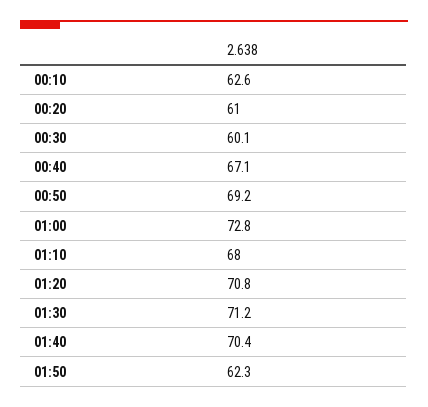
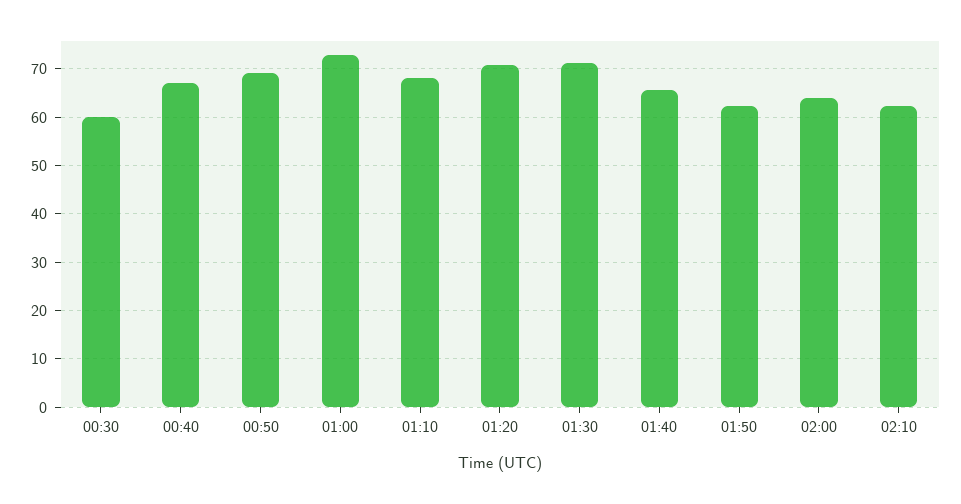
00:10: 62.6 -> none
00:20: 61 -> none
01:40: 70.4 -> 66
02:00: none -> 64
02:10: none -> 62

